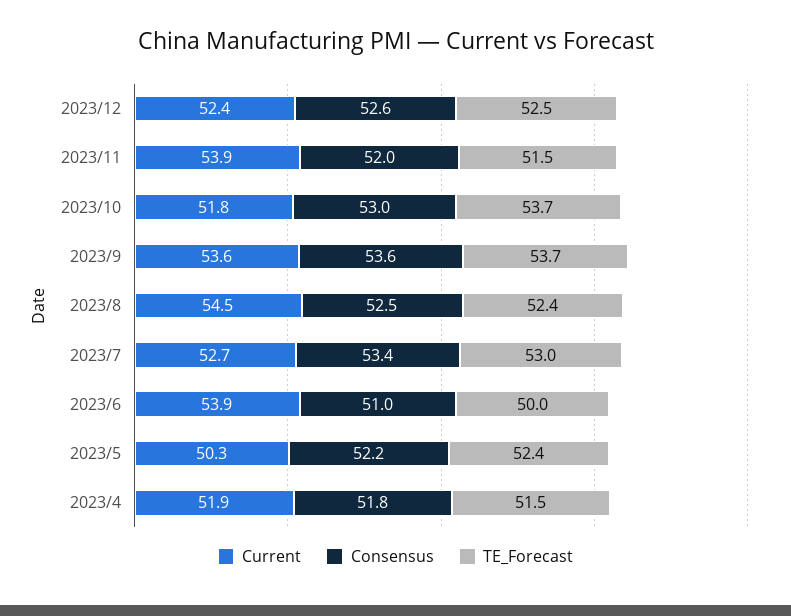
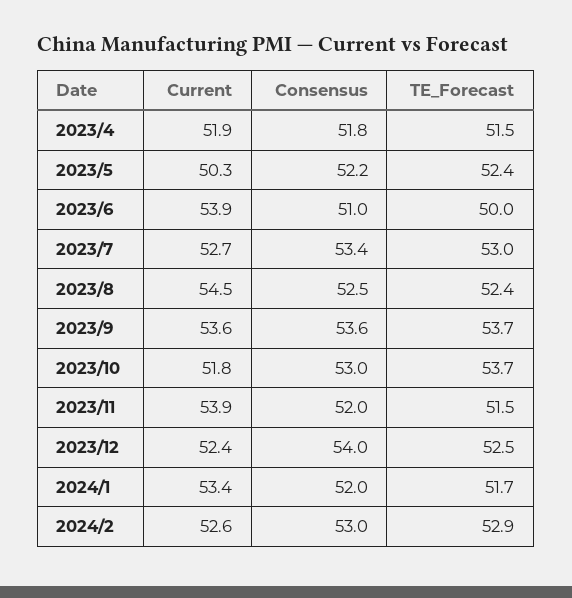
Consensus, 2023/12: 52.6 -> 54
Current, 2024/1: none -> 53.4
Consensus, 2024/1: none -> 52
TE_Forecast, 2024/1: none -> 51.7
Current, 2024/2: none -> 52.6
Consensus, 2024/2: none -> 53
TE_Forecast, 2024/2: none -> 52.9

